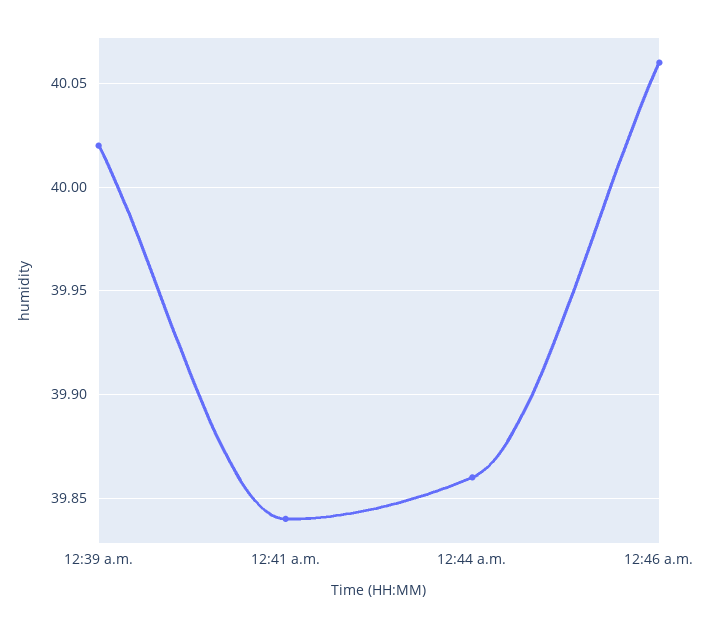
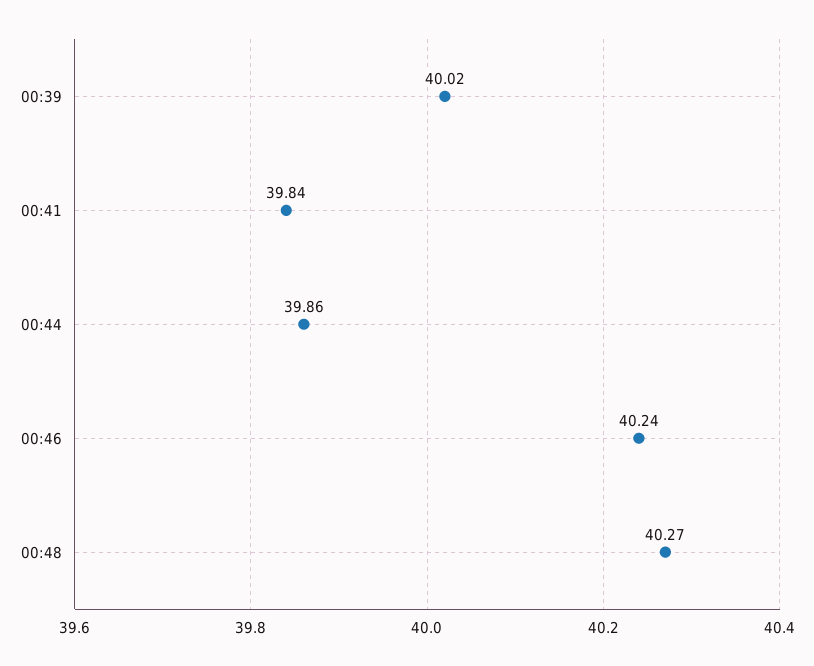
12:46 a.m.: 40.06 -> 40.24
00:48: none -> 40.27

